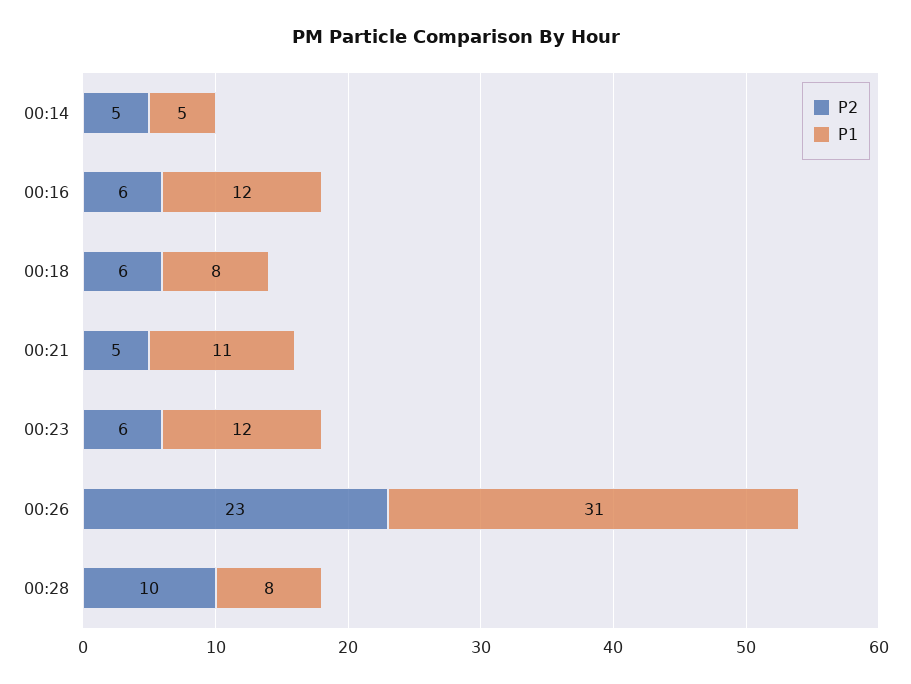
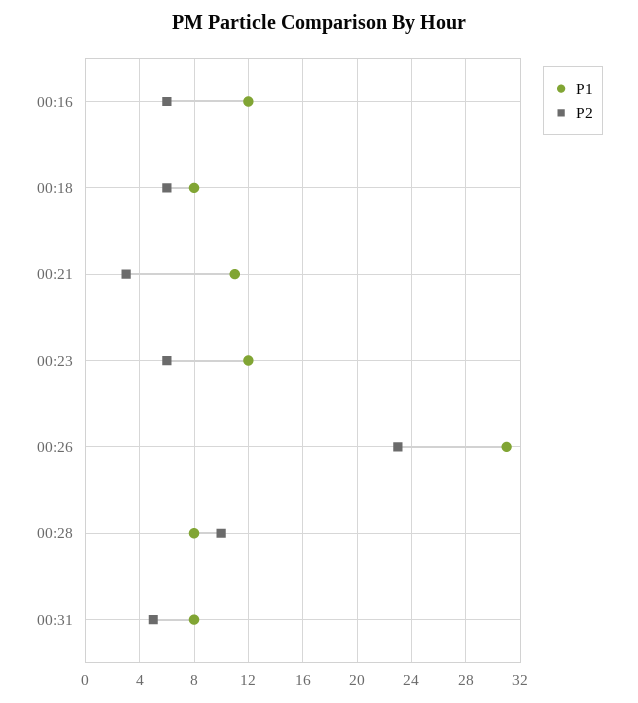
P2, 00:14: 5 -> none
P1, 00:14: 5 -> none
P2, 00:21: 5 -> 3
P1, 00:31: none -> 8
P2, 00:31: none -> 5

